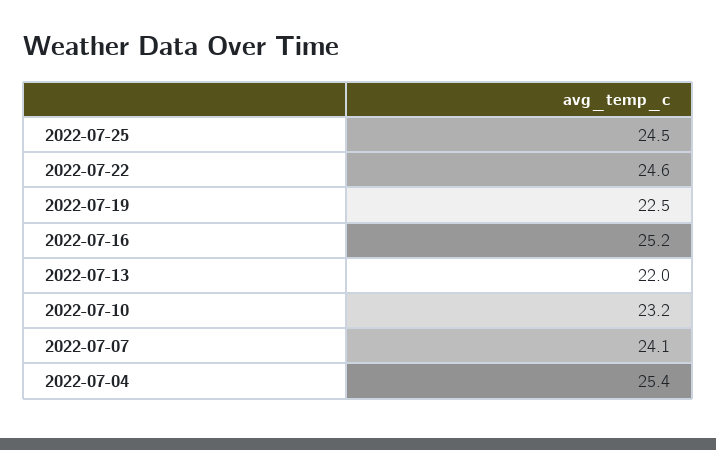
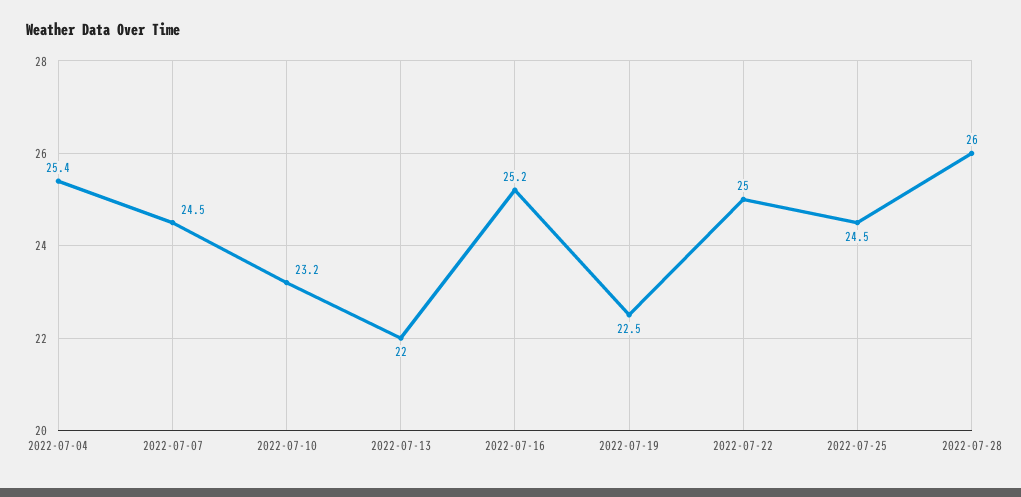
2022-07-22: 24.6 -> 25
2022-07-07: 24.1 -> 24.5
2022-07-28: none -> 26

